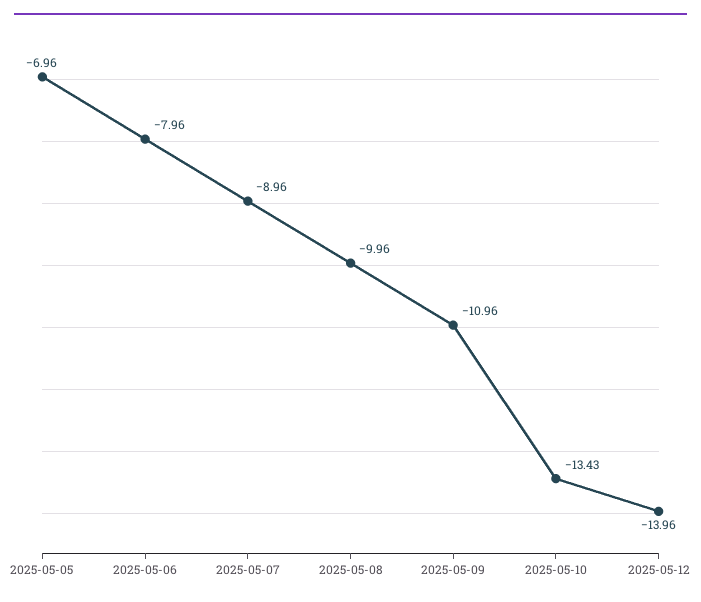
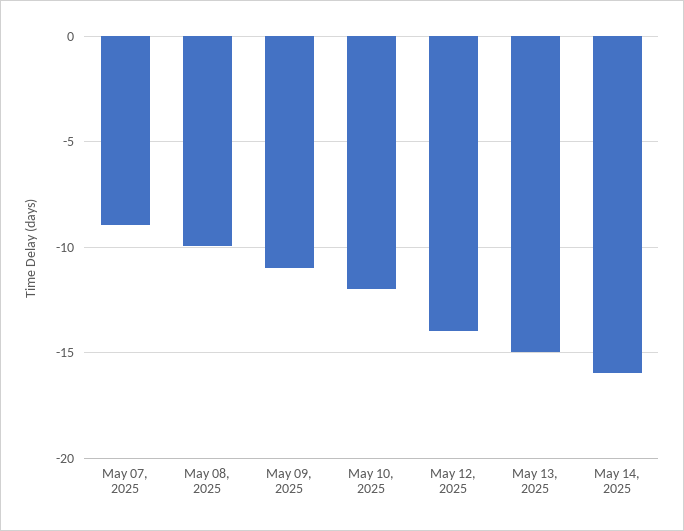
2025-05-05: -6.96 -> none
2025-05-06: -7.96 -> none
2025-05-10: -13.43 -> -12
May 13, 2025: none -> -15
May 14, 2025: none -> -16

